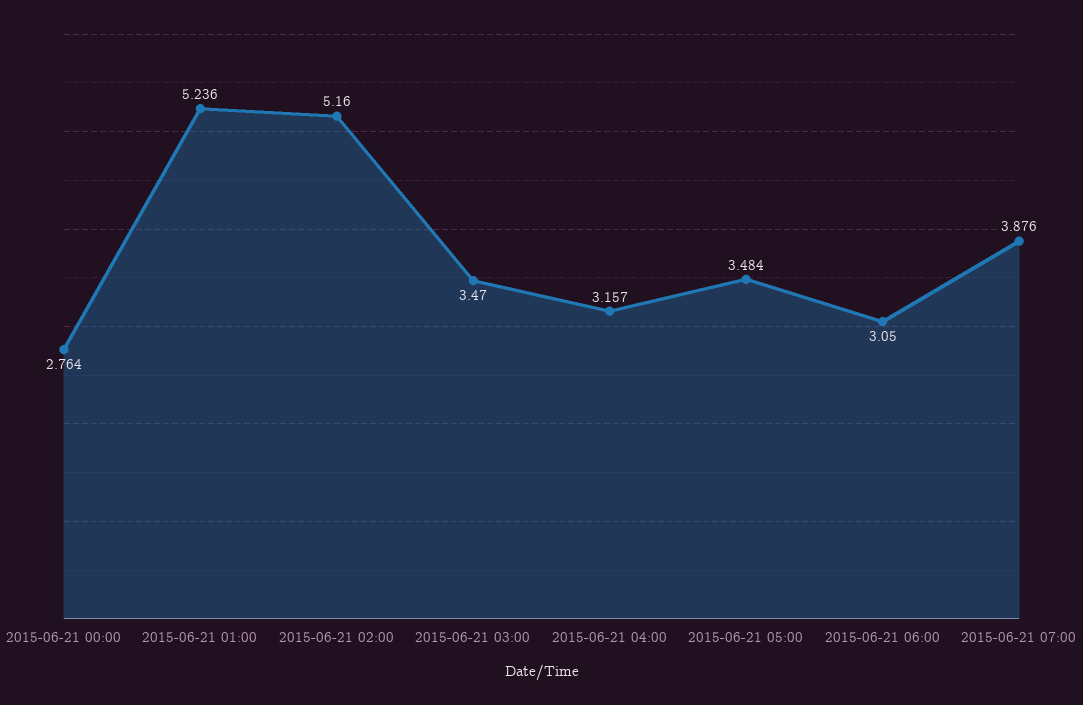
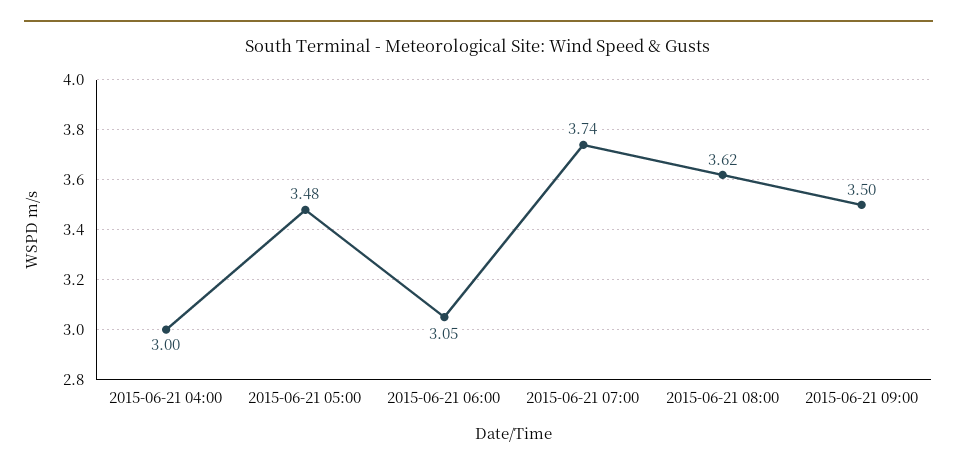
2015-06-21 00:00: 2.764 -> none
2015-06-21 01:00: 5.236 -> none
2015-06-21 02:00: 5.16 -> none
2015-06-21 03:00: 3.47 -> none
2015-06-21 04:00: 3.157 -> 3
2015-06-21 07:00: 3.876 -> 3.74
2015-06-21 08:00: none -> 3.62
2015-06-21 09:00: none -> 3.5

